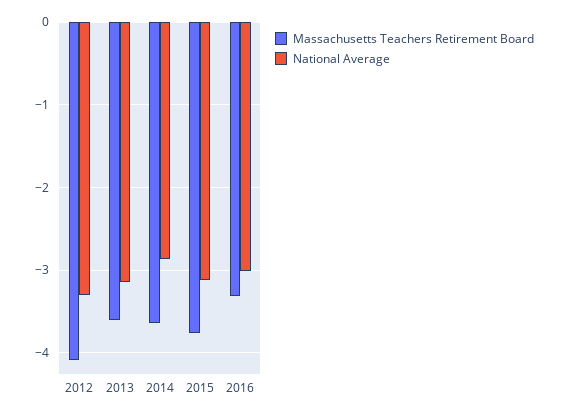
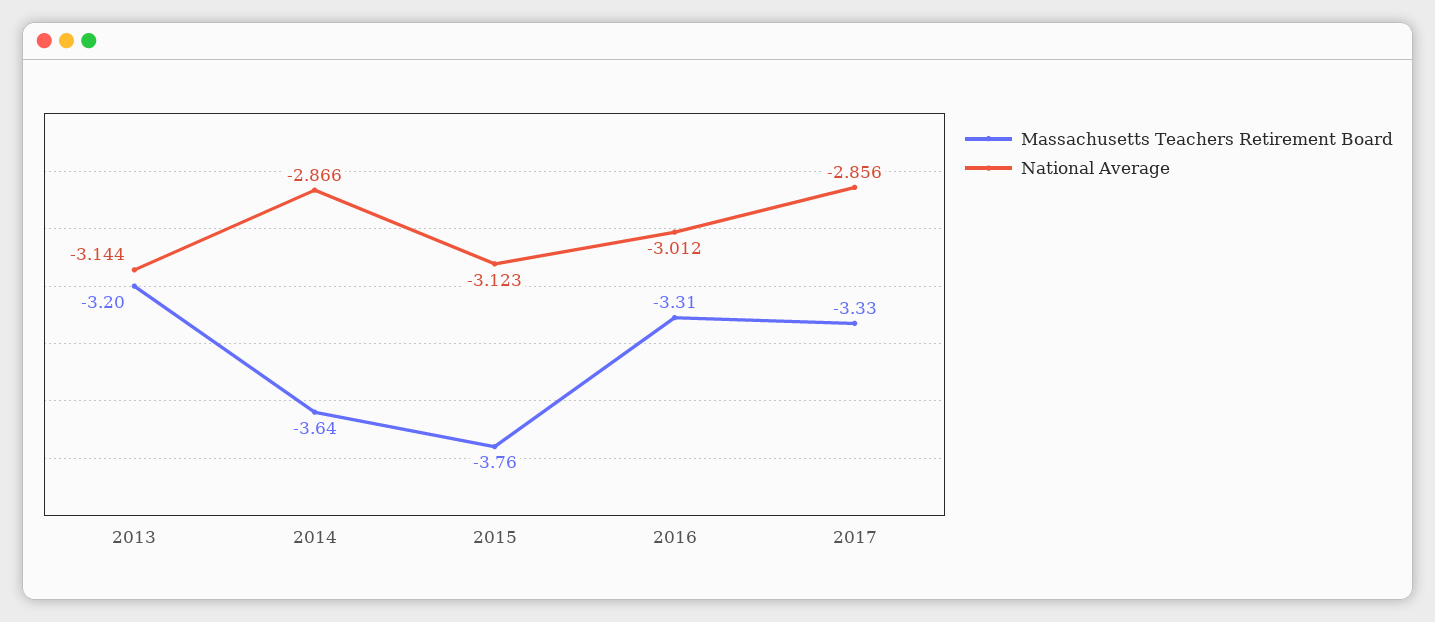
Massachusetts Teachers Retirement Board, 2012: -4.1 -> none
National Average, 2012: -3.3 -> none
Massachusetts Teachers Retirement Board, 2013: -3.6 -> -3.2
Massachusetts Teachers Retirement Board, 2017: none -> -3.33
National Average, 2017: none -> -2.856

